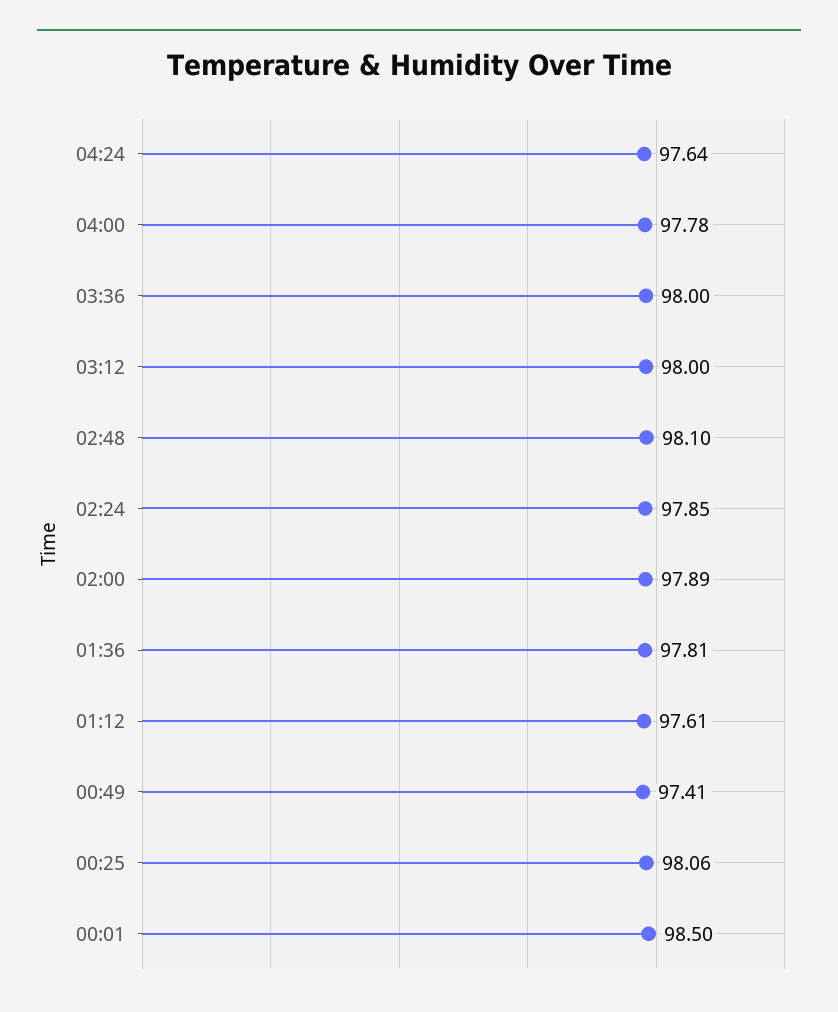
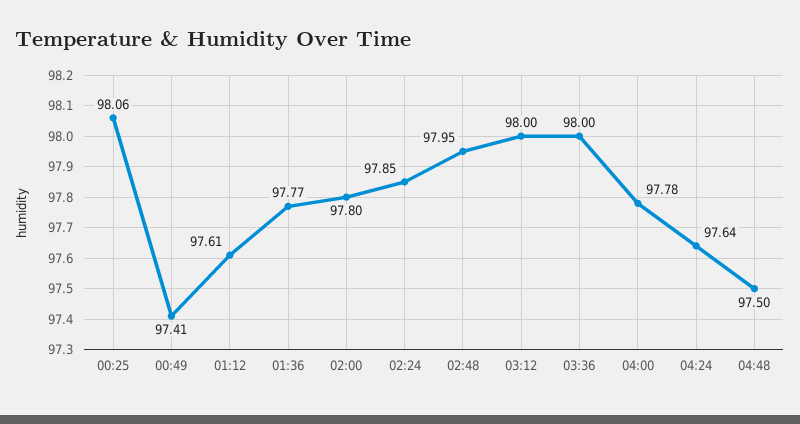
02:48: 98.1 -> 97.95
02:00: 97.89 -> 97.8
01:36: 97.81 -> 97.77
00:01: 98.5 -> none
04:48: none -> 97.5

